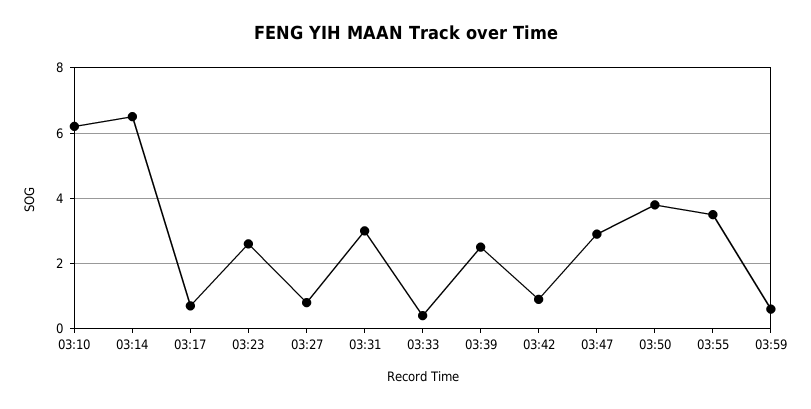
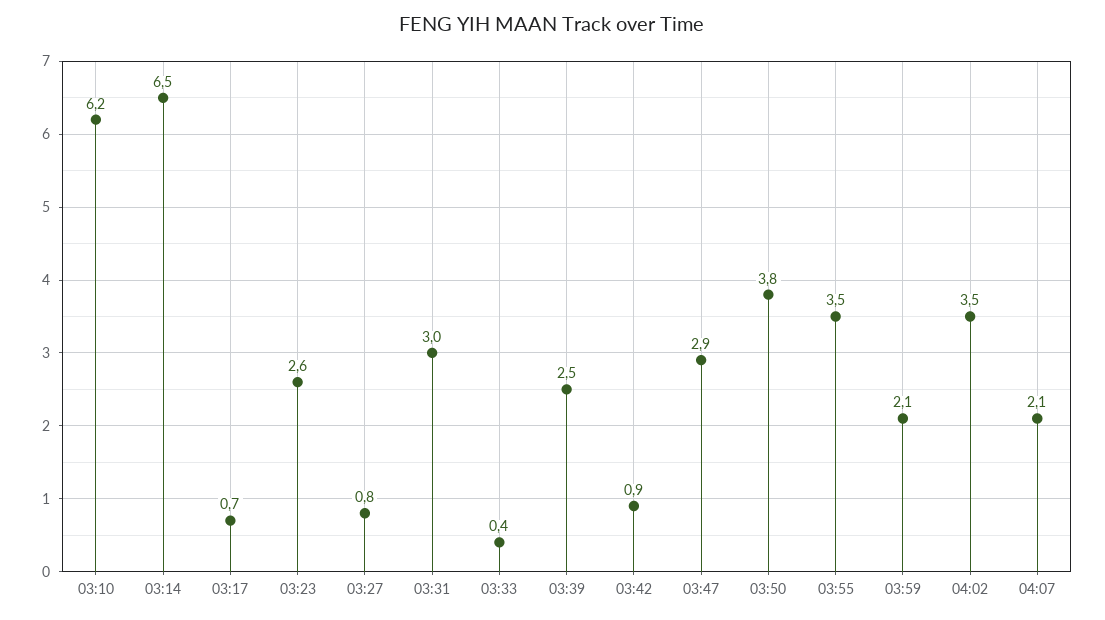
03:59: 0.5 -> 2.1
04:02: none -> 3.5
04:07: none -> 2.1

